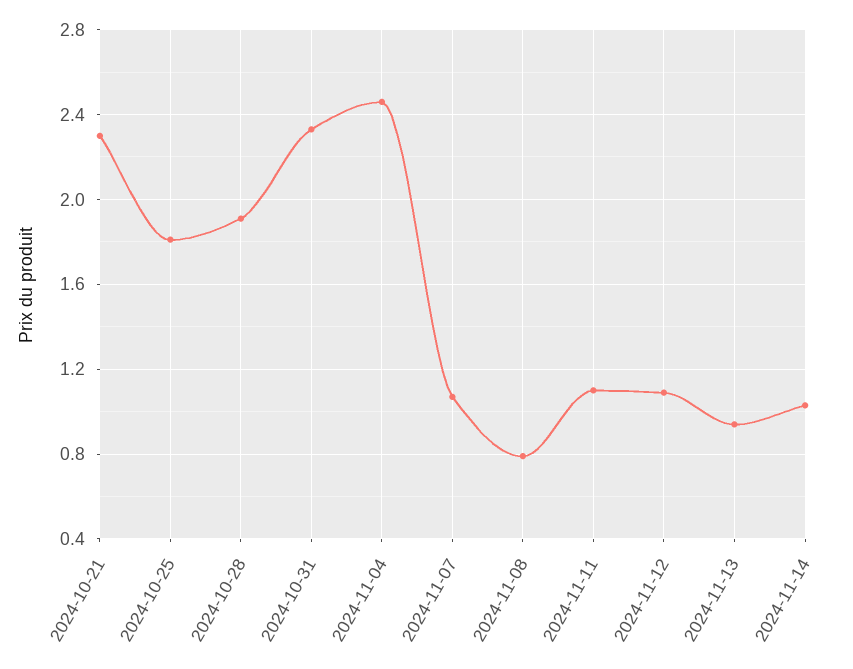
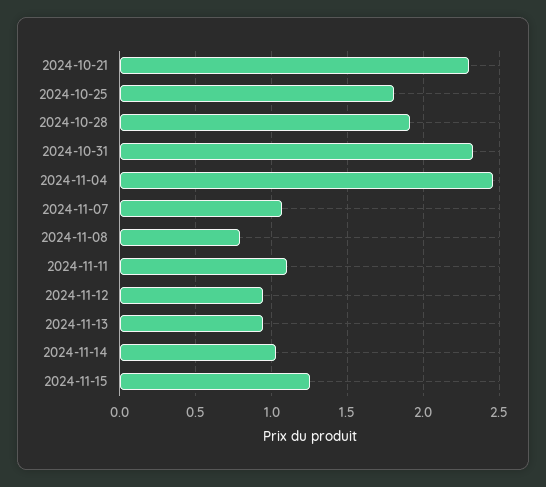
2024-11-12: 1.1 -> 0.95
2024-11-15: none -> 1.25

